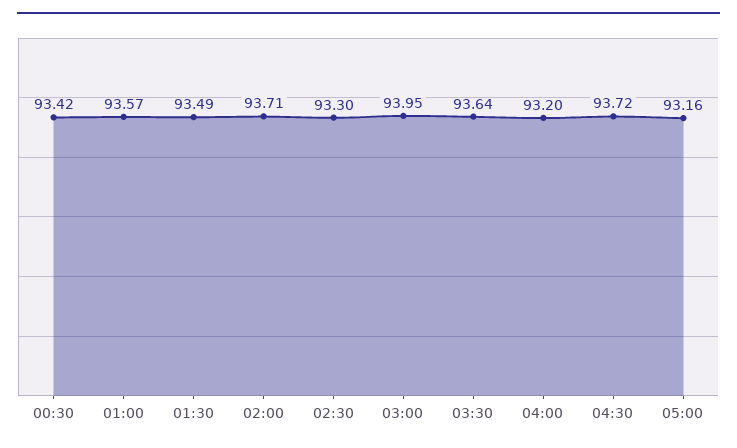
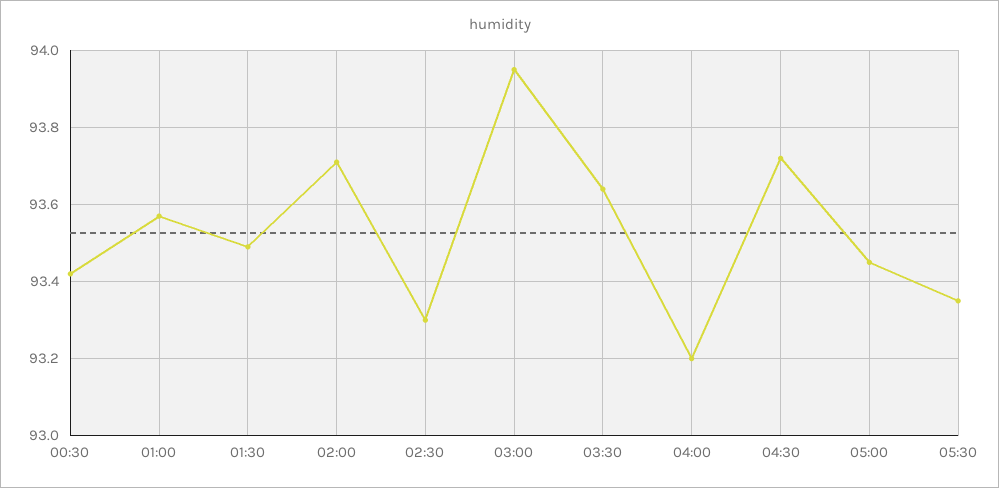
05:00: 93.16 -> 93.45
05:30: none -> 93.35

